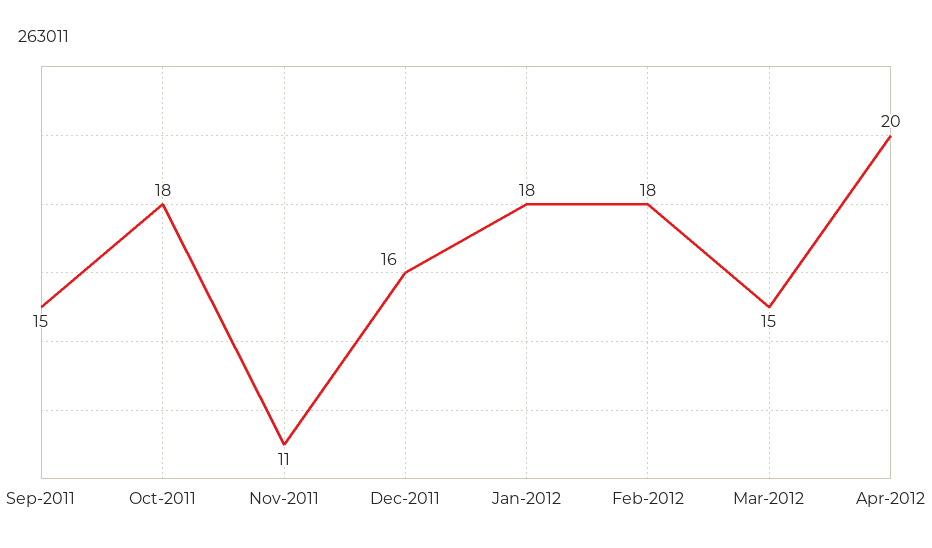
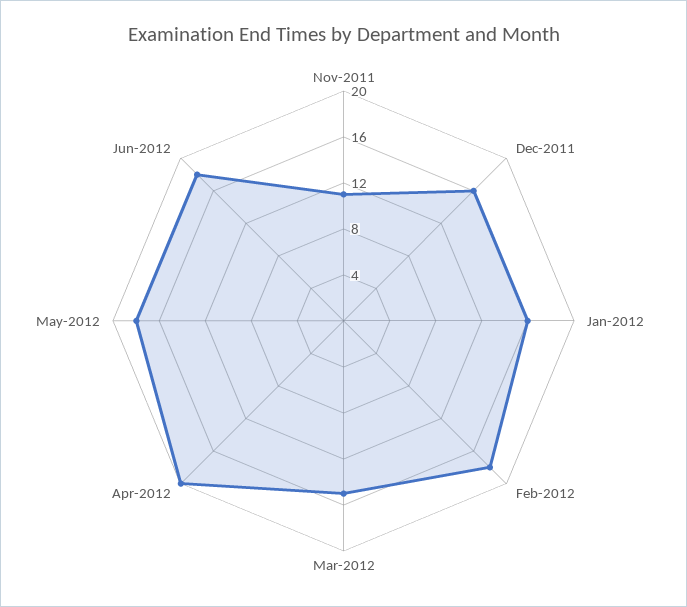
Sep-2011: 15 -> none
Oct-2011: 18 -> none
Jan-2012: 18 -> 16
May-2012: none -> 18
Jun-2012: none -> 18

